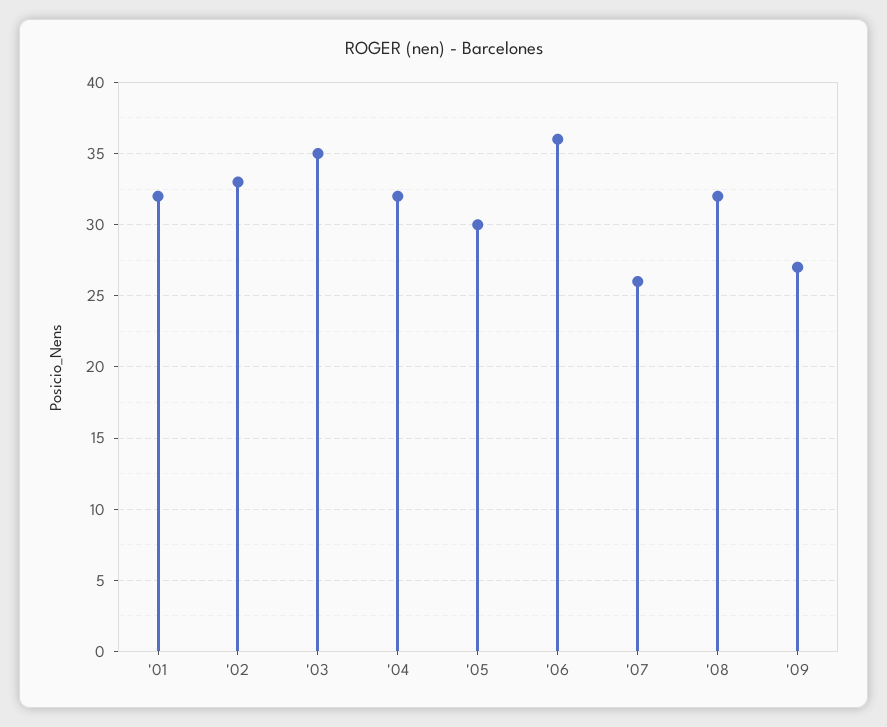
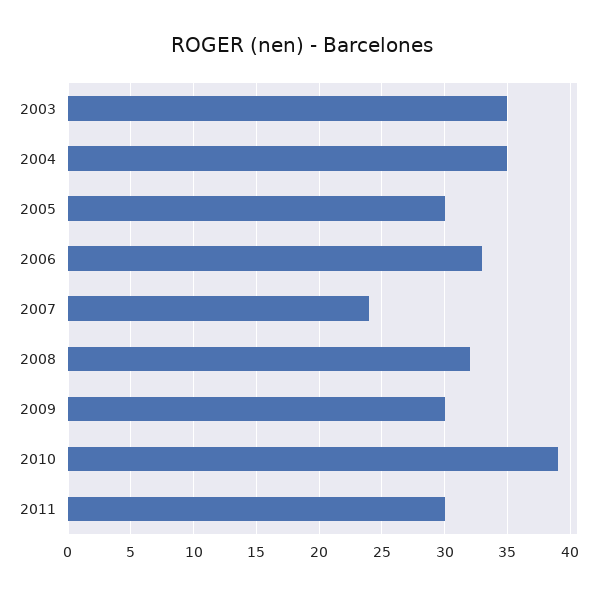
'01: 32 -> none
'02: 33 -> none
'04: 32 -> 35
'06: 36 -> 33
'07: 26 -> 24
'09: 27 -> 30
2010: none -> 39
2011: none -> 30

